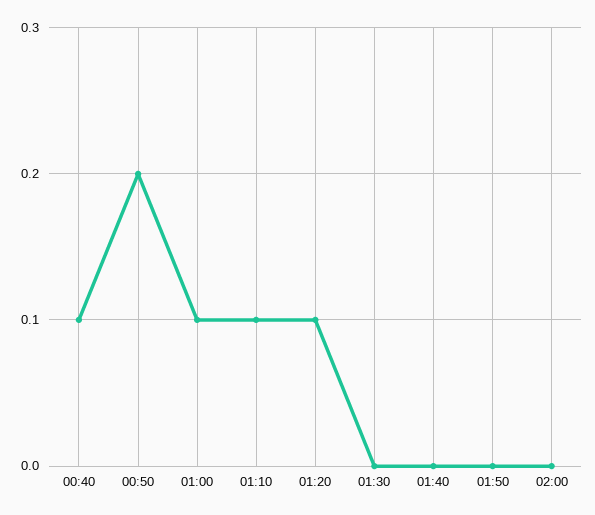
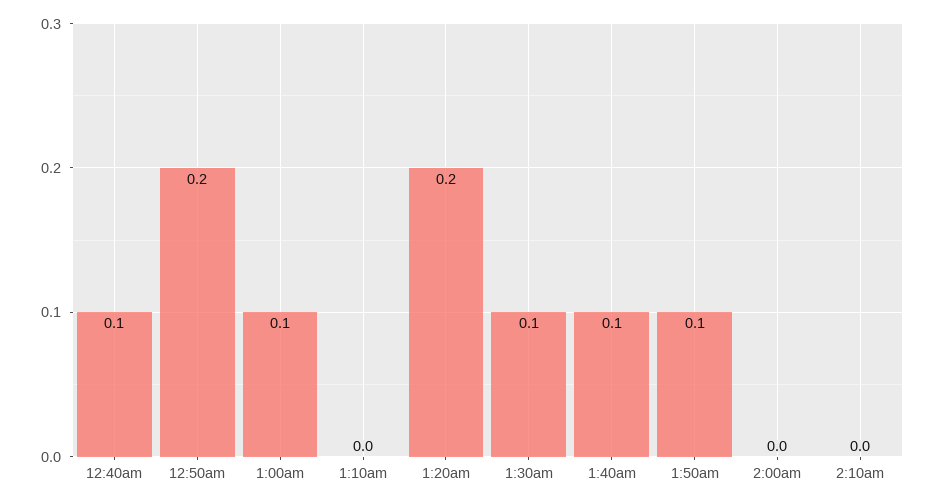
01:10: 0.1 -> 0
01:20: 0.1 -> 0.2
01:30: 0 -> 0.1
01:40: 0 -> 0.1
01:50: 0 -> 0.1
2:10am: none -> 0

